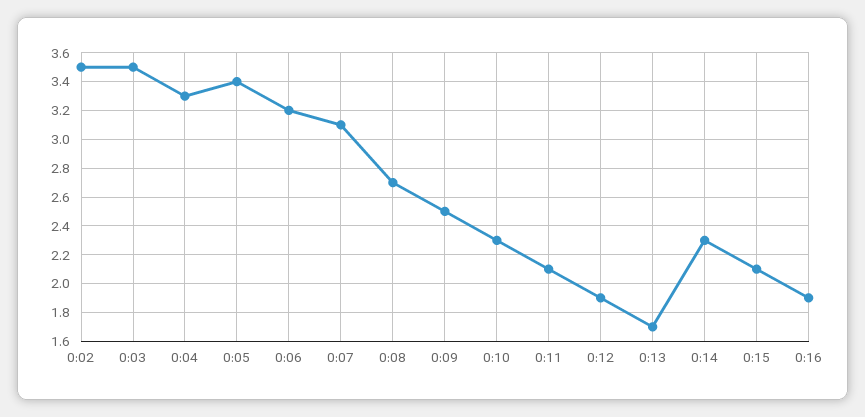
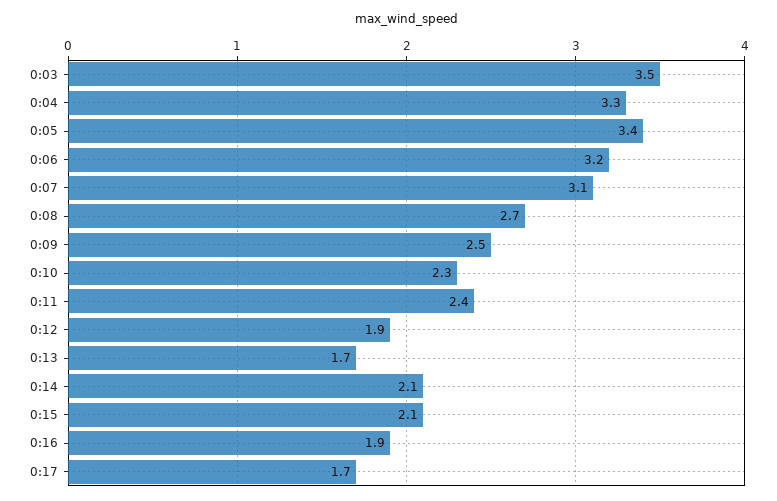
0:02: 3.5 -> none
0:11: 2.1 -> 2.4
0:14: 2.3 -> 2.1
0:17: none -> 1.7

